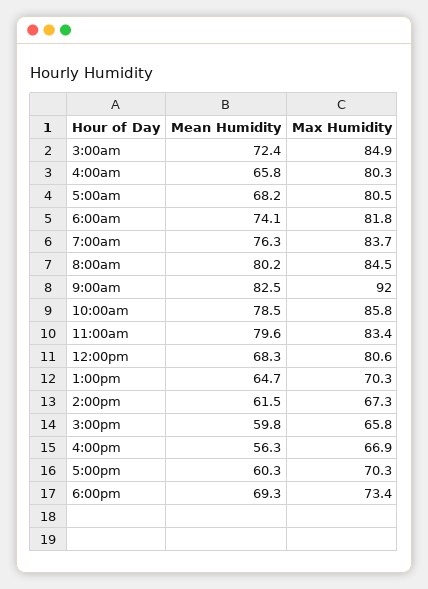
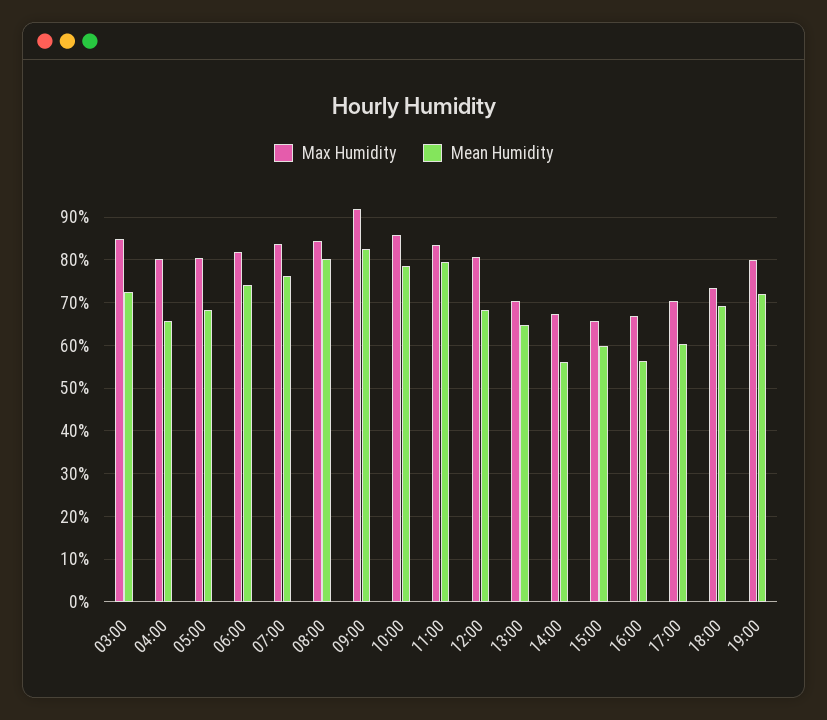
Mean Humidity, 2:00pm: 61.5 -> 56
Max Humidity, 19:00: none -> 80
Mean Humidity, 19:00: none -> 72

